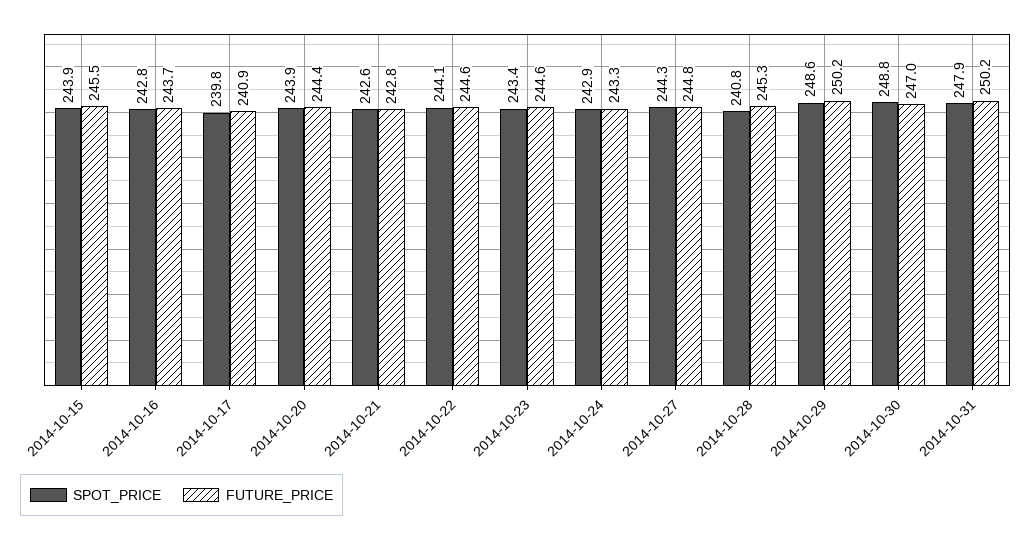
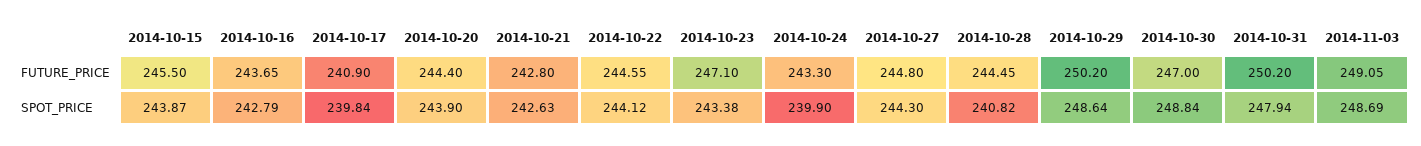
FUTURE_PRICE, 2014-10-23: 244.6 -> 247.1
SPOT_PRICE, 2014-10-24: 242.9 -> 239.9
FUTURE_PRICE, 2014-10-28: 245.3 -> 244.45
FUTURE_PRICE, 2014-11-03: none -> 249.05
SPOT_PRICE, 2014-11-03: none -> 248.69

